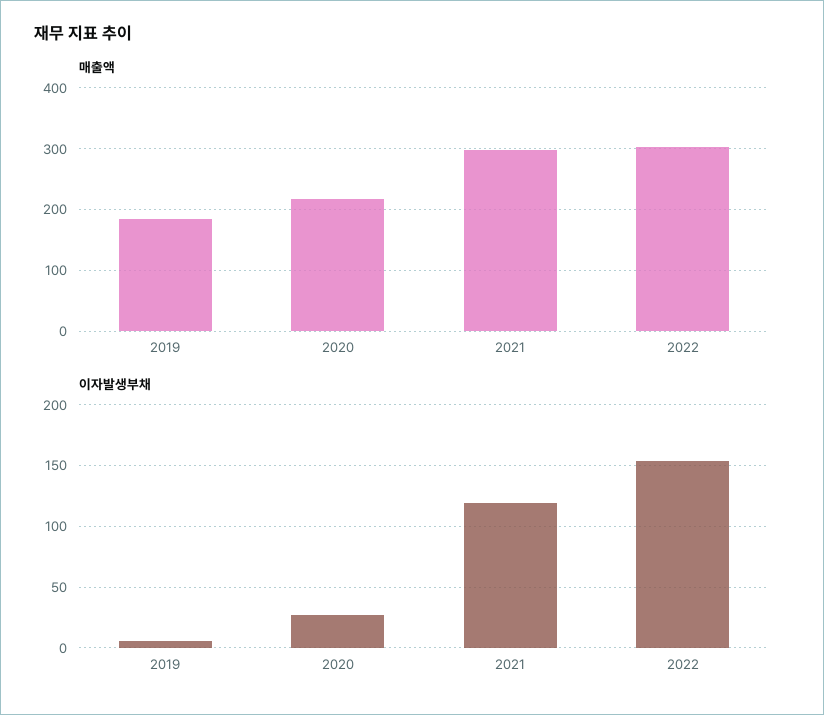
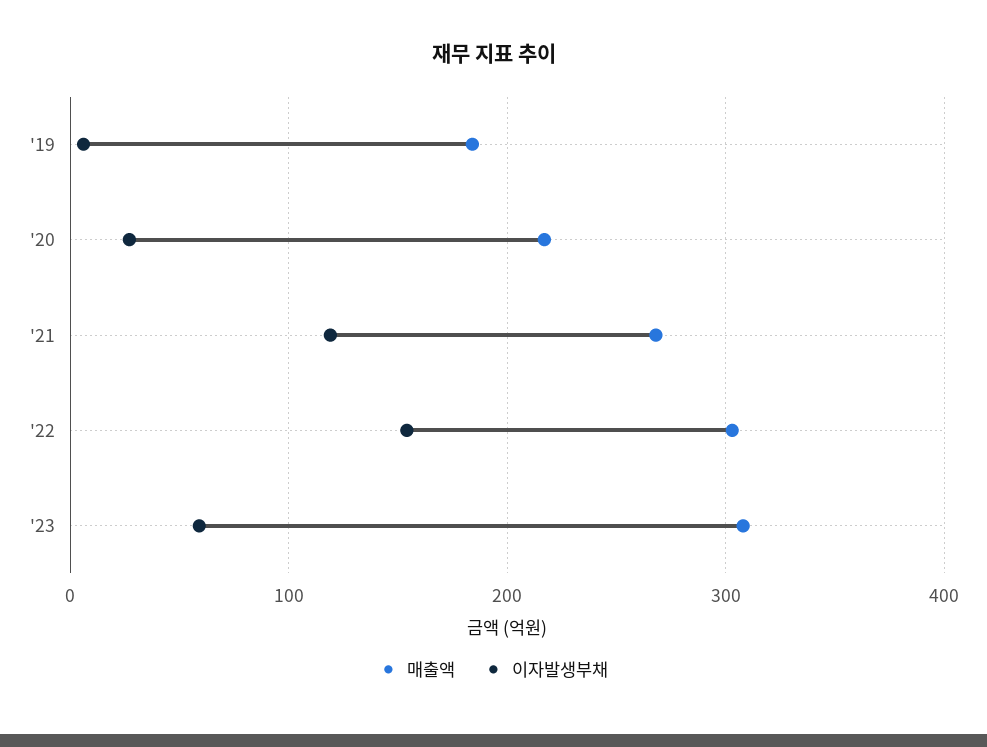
매출액, 2021: 300 -> 270
매출액, '23: none -> 310
이자발생부채, '23: none -> 60

